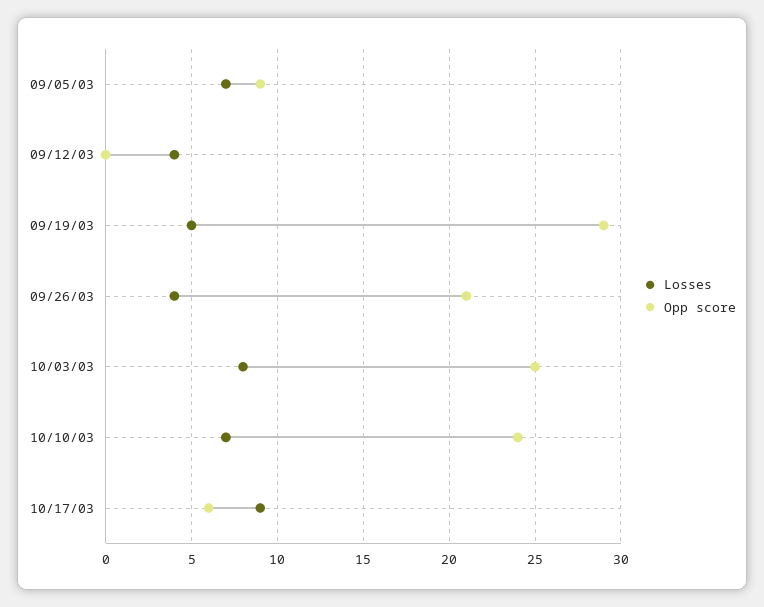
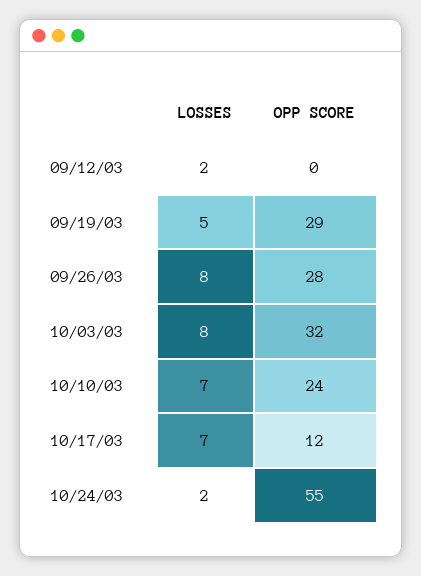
Losses, 09/05/03: 7 -> none
Opp score, 09/05/03: 9 -> none
Losses, 09/12/03: 4 -> 2
Losses, 09/26/03: 4 -> 8
Opp score, 09/26/03: 21 -> 28
Opp score, 10/03/03: 25 -> 32
Losses, 10/17/03: 9 -> 7
Opp score, 10/17/03: 6 -> 12
Losses, 10/24/03: none -> 2
Opp score, 10/24/03: none -> 55

